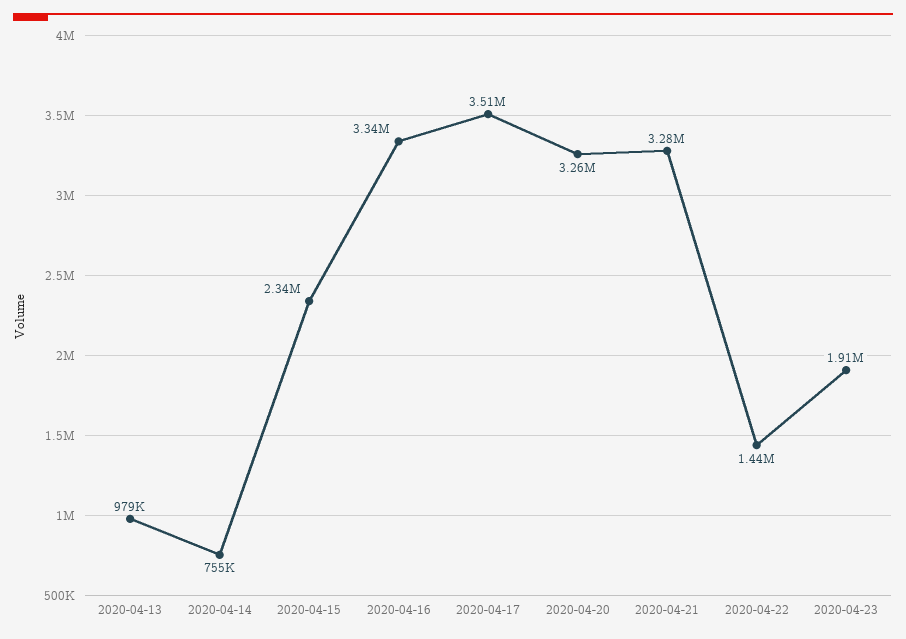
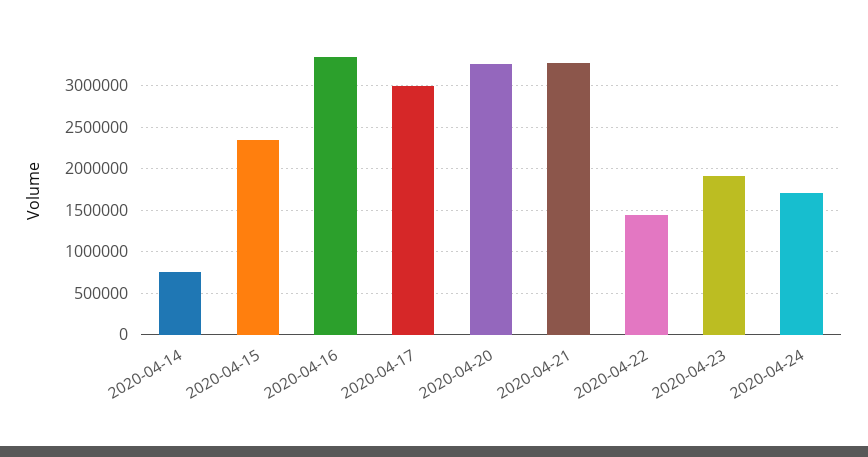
2020-04-13: 979000 -> none
2020-04-17: 3510000 -> 3000000
2020-04-24: none -> 1700000

